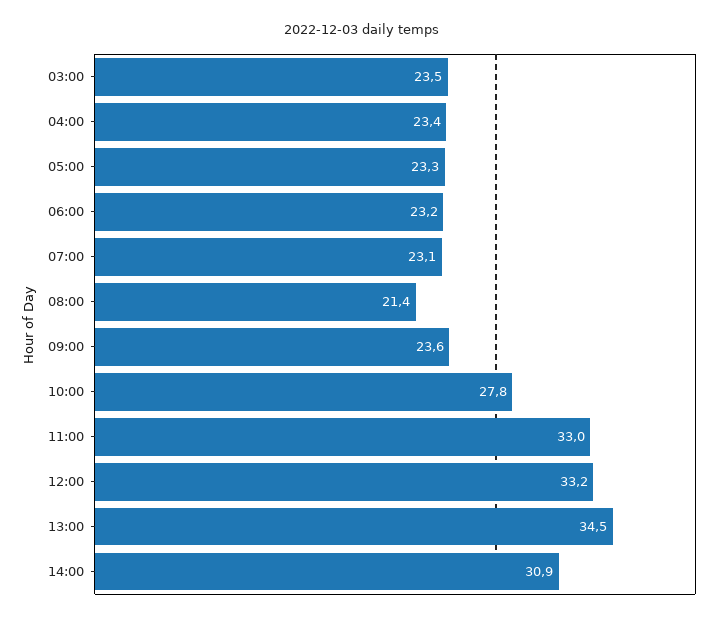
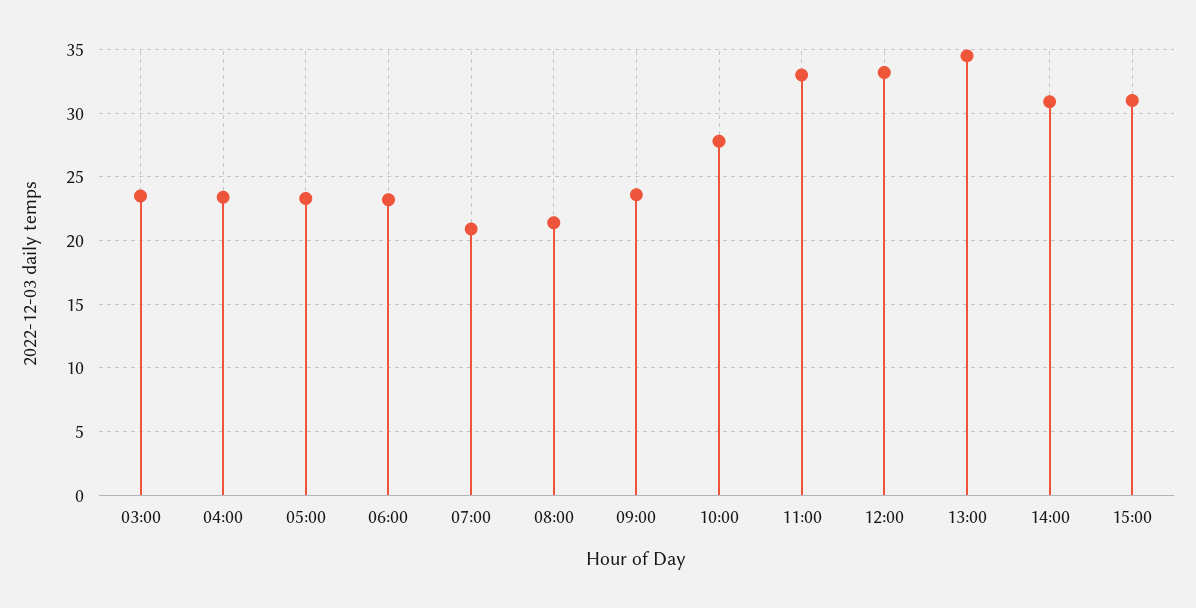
07:00: 23.1 -> 21
15:00: none -> 31

